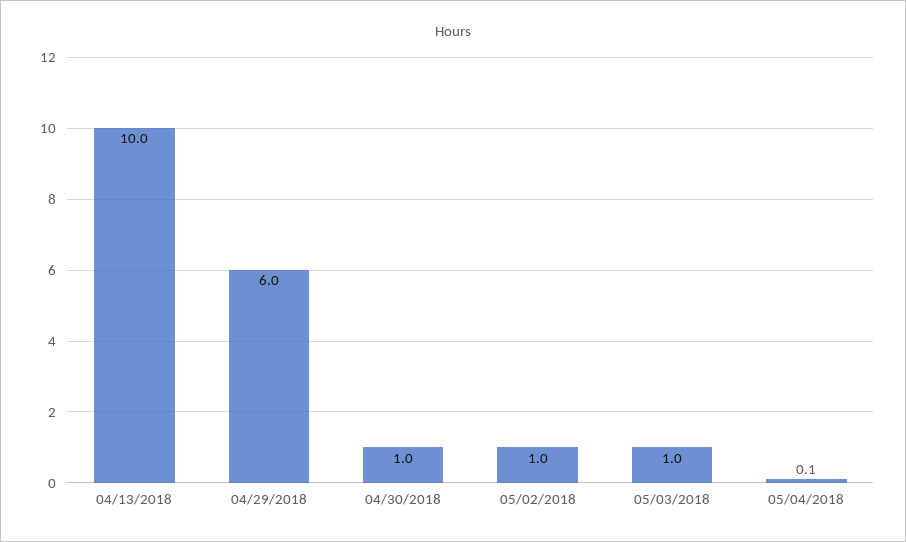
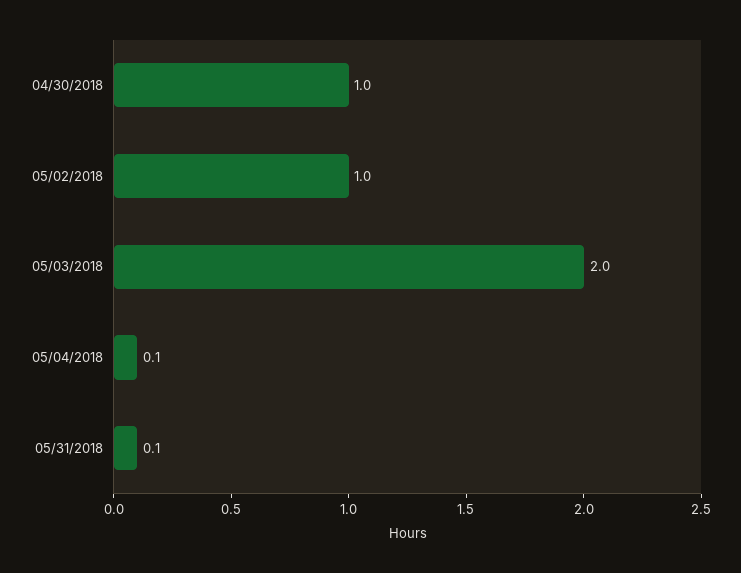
04/13/2018: 10 -> none
04/29/2018: 6 -> none
05/03/2018: 1 -> 2
05/31/2018: none -> 0.1

